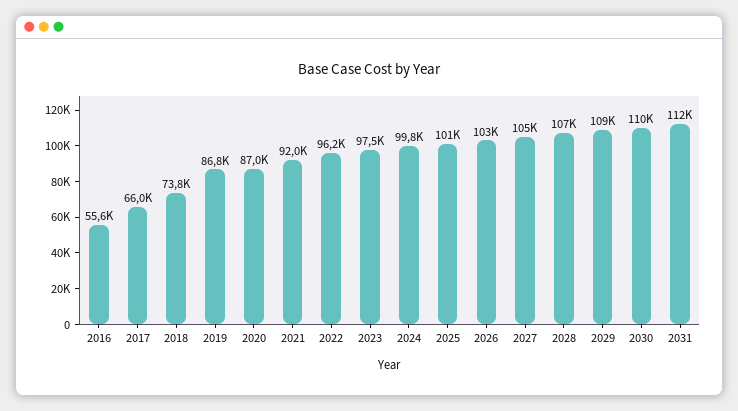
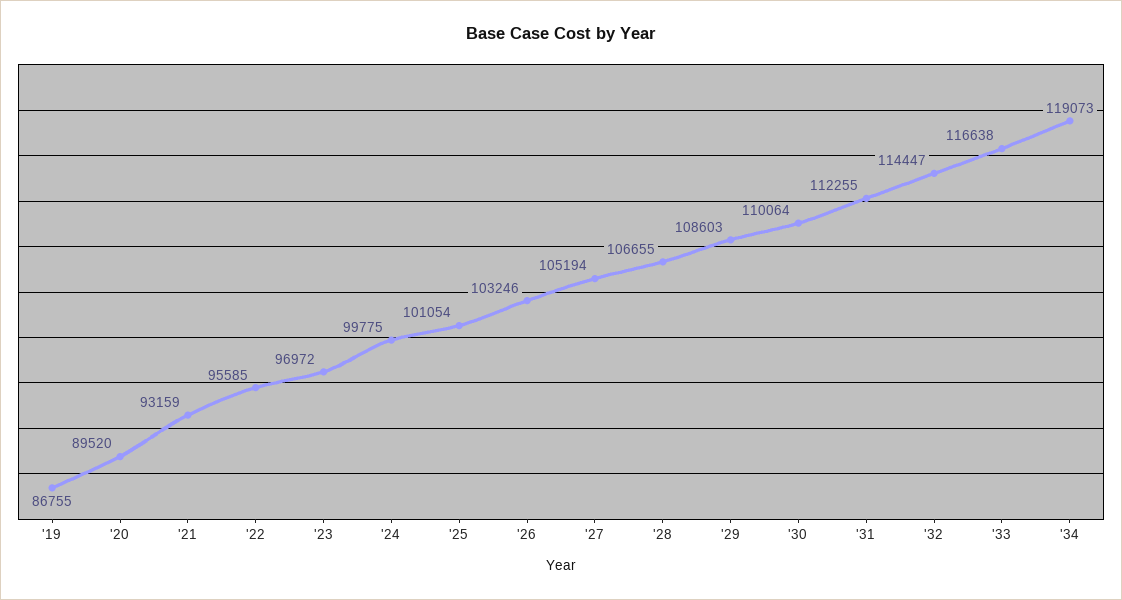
2016: 55600 -> none
2017: 66000 -> none
2018: 73800 -> none
2020: 87000 -> 89520
2021: 92000 -> 93159
2022: 96200 -> 95585
2023: 97500 -> 96972
'32: none -> 114447
'33: none -> 116638
'34: none -> 119073

